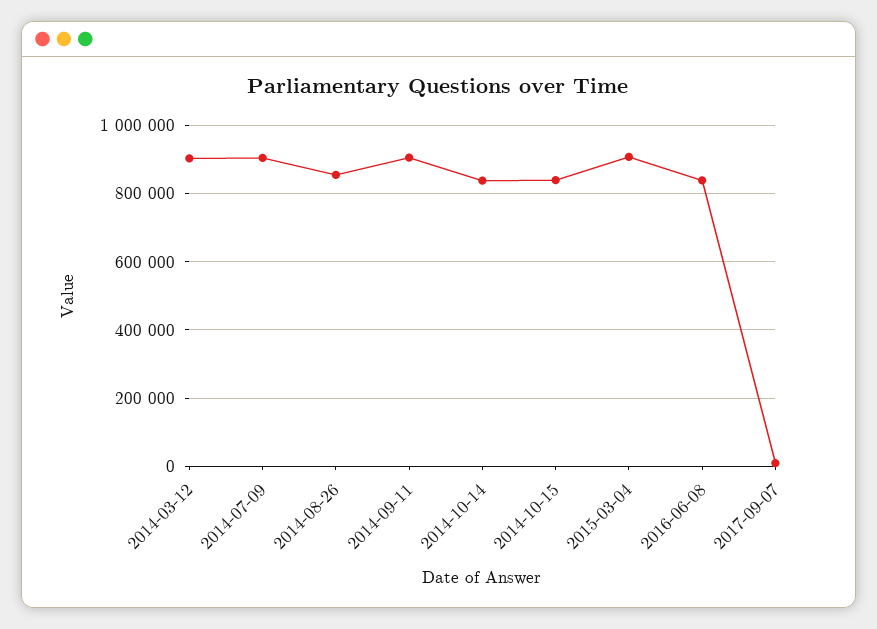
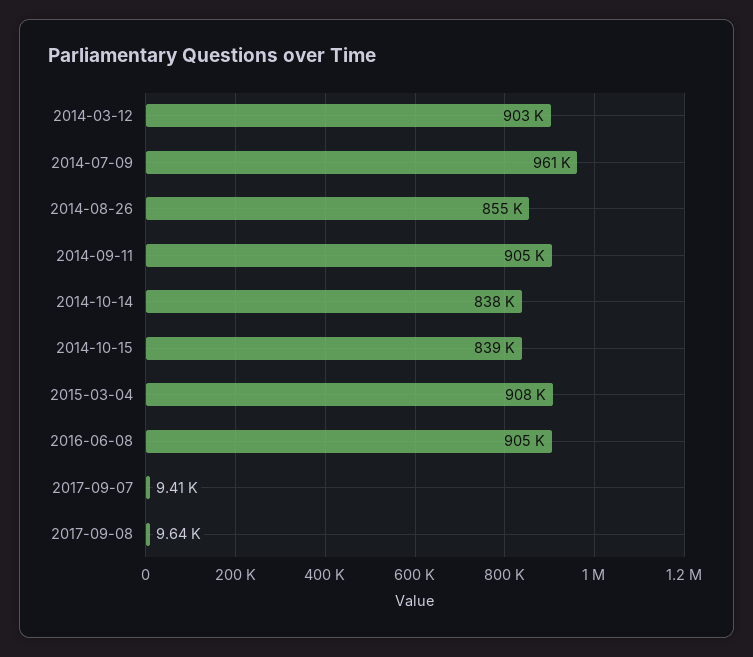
2014-07-09: 900000 -> 961000
2016-06-08: 840000 -> 905000
2017-09-08: none -> 9640

